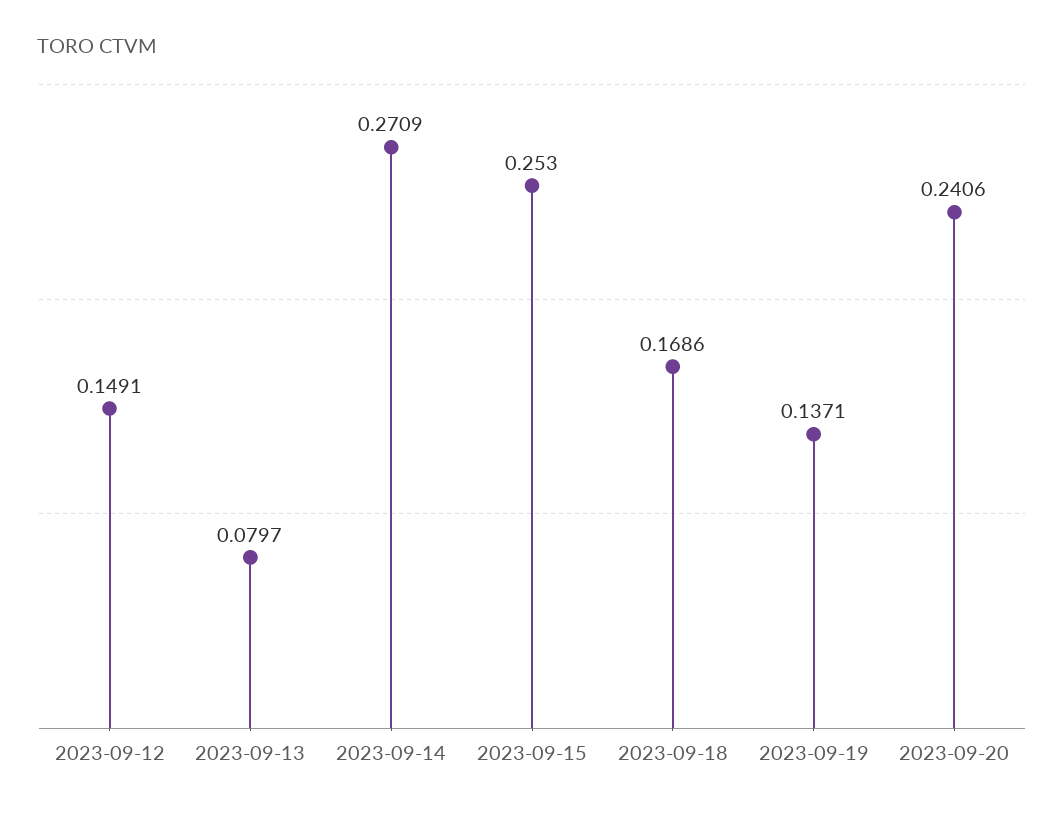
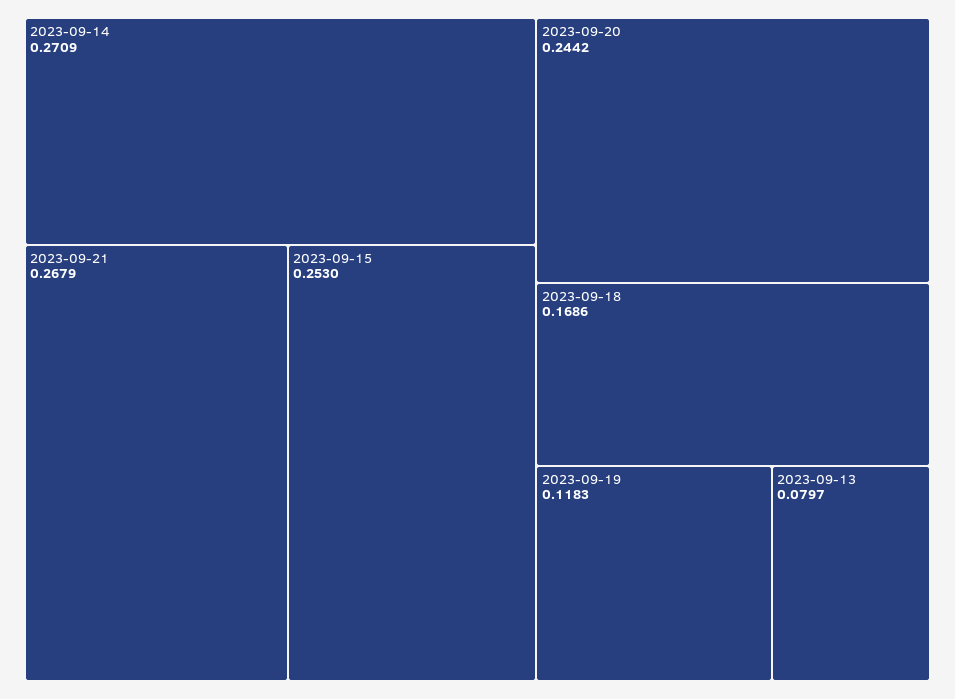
2023-09-12: 0.1491 -> none
2023-09-19: 0.1371 -> 0.1183
2023-09-20: 0.2406 -> 0.2442
2023-09-21: none -> 0.2679

